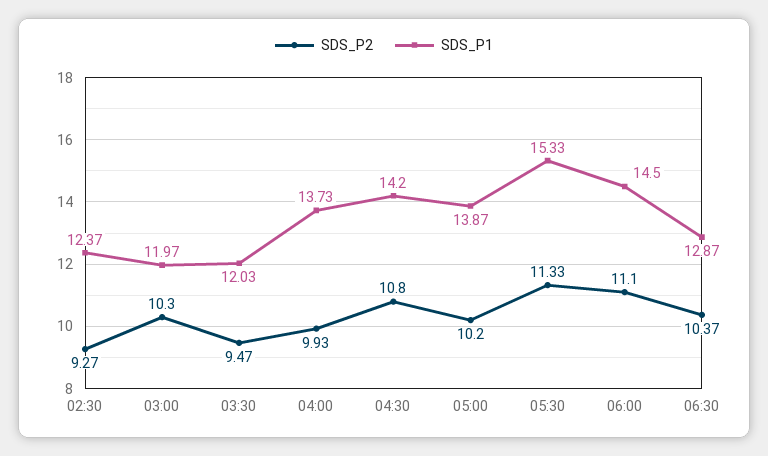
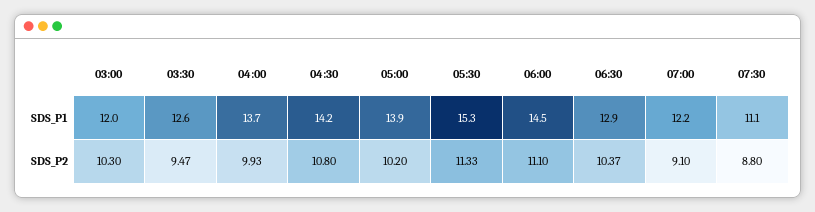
SDS_P2, 02:30: 9.27 -> none
SDS_P1, 02:30: 12.37 -> none
SDS_P1, 03:30: 12.03 -> 12.6
SDS_P1, 07:00: none -> 12.2
SDS_P1, 07:30: none -> 11.1
SDS_P2, 07:00: none -> 9.1
SDS_P2, 07:30: none -> 8.8

